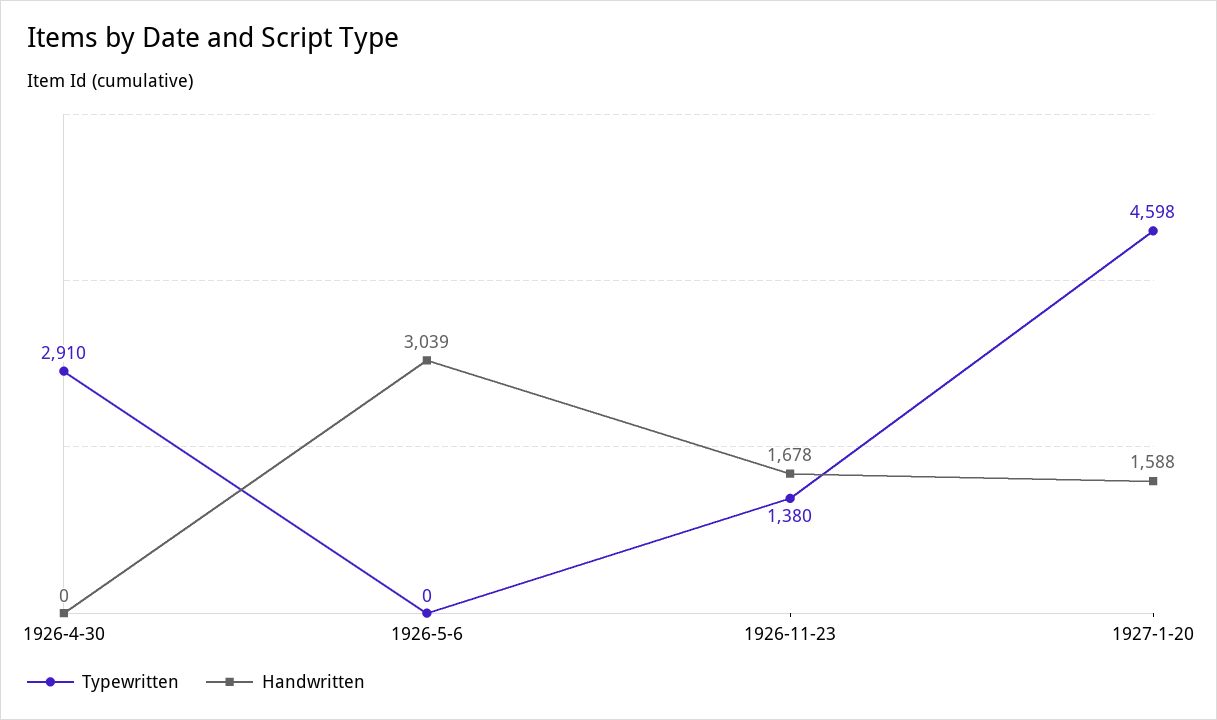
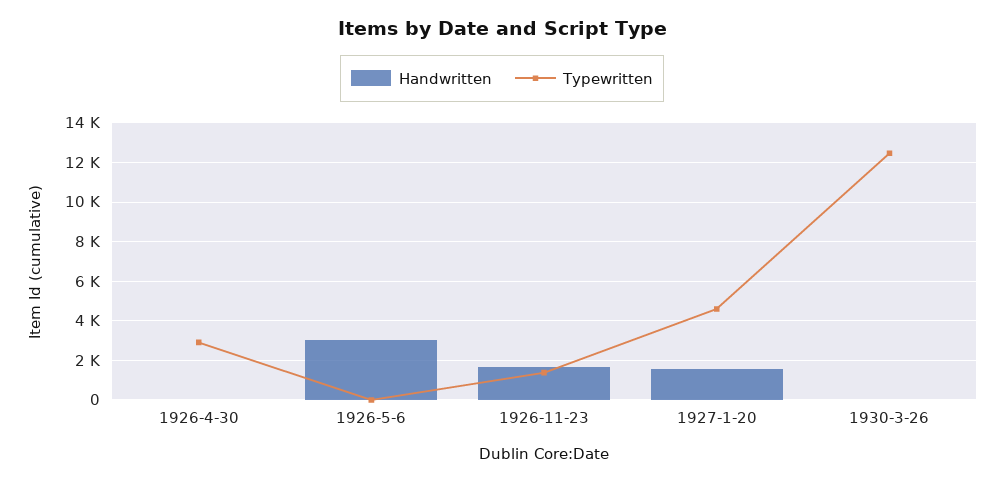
Handwritten, 1930-3-26: none -> 0
Typewritten, 1930-3-26: none -> 12500

